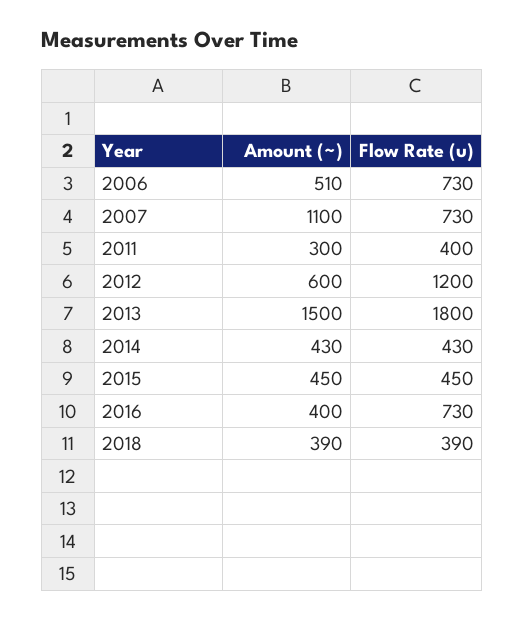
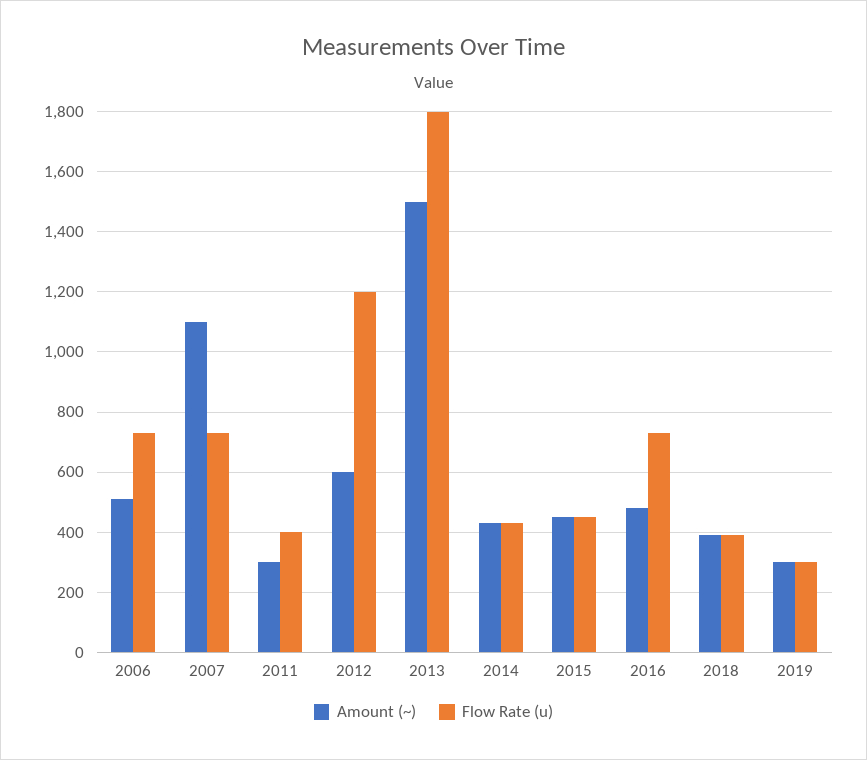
Amount (~), 2016: 400 -> 480
Amount (~), 2019: none -> 300
Flow Rate (u), 2019: none -> 300

